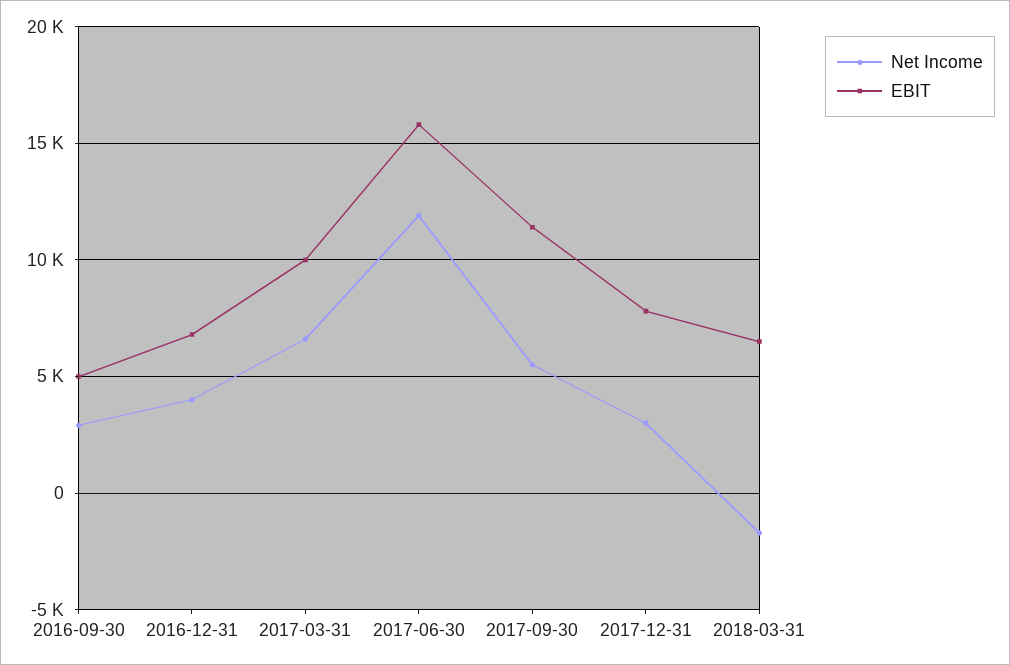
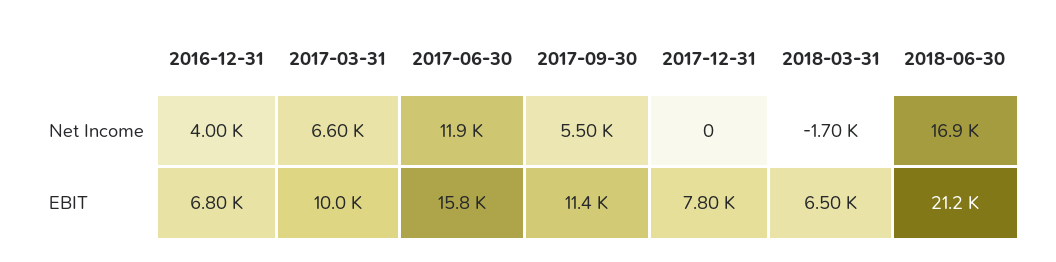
Net Income, 2016-09-30: 3000 -> none
EBIT, 2016-09-30: 5000 -> none
Net Income, 2017-12-31: 3000 -> 0
Net Income, 2018-06-30: none -> 16900
EBIT, 2018-06-30: none -> 21200

